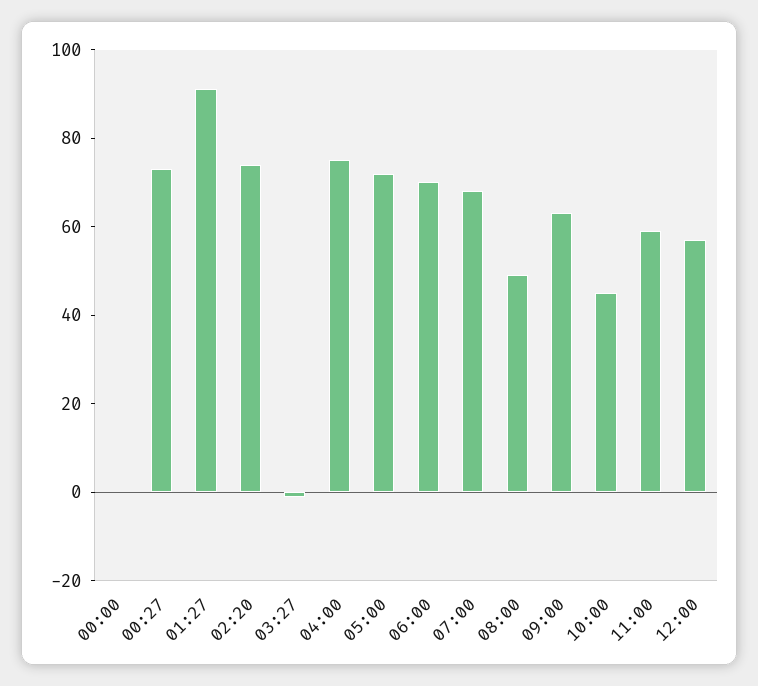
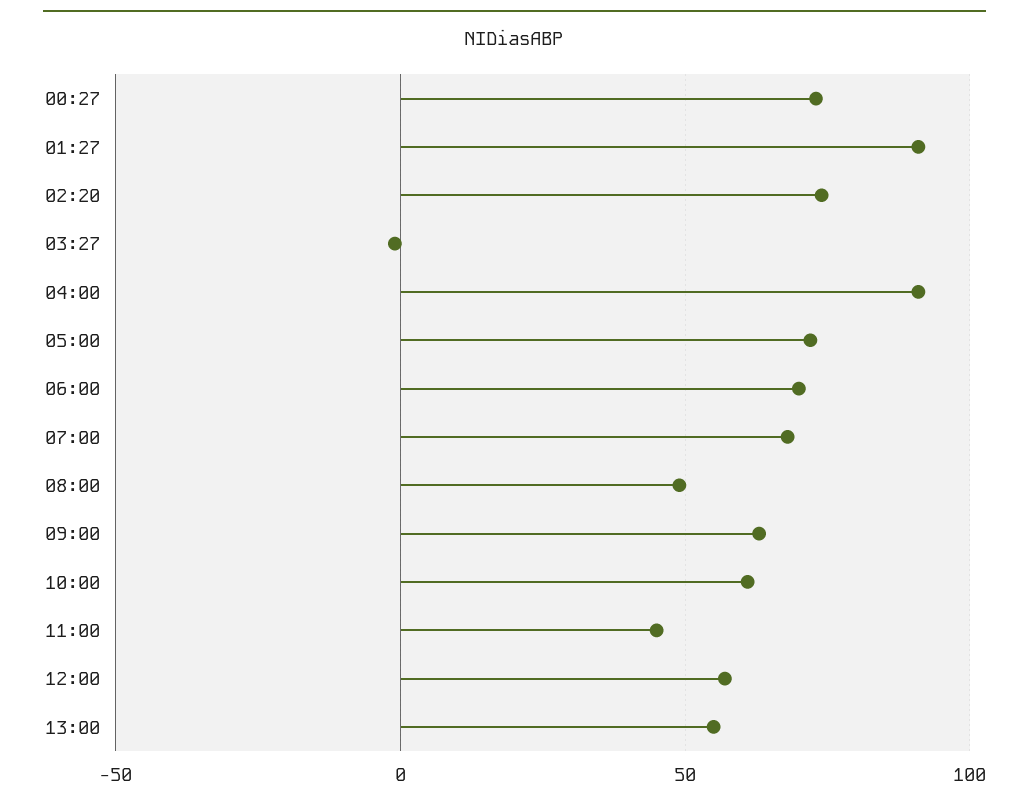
00:00: 0 -> none
04:00: 75 -> 90
10:00: 45 -> 60
11:00: 60 -> 45
13:00: none -> 55

